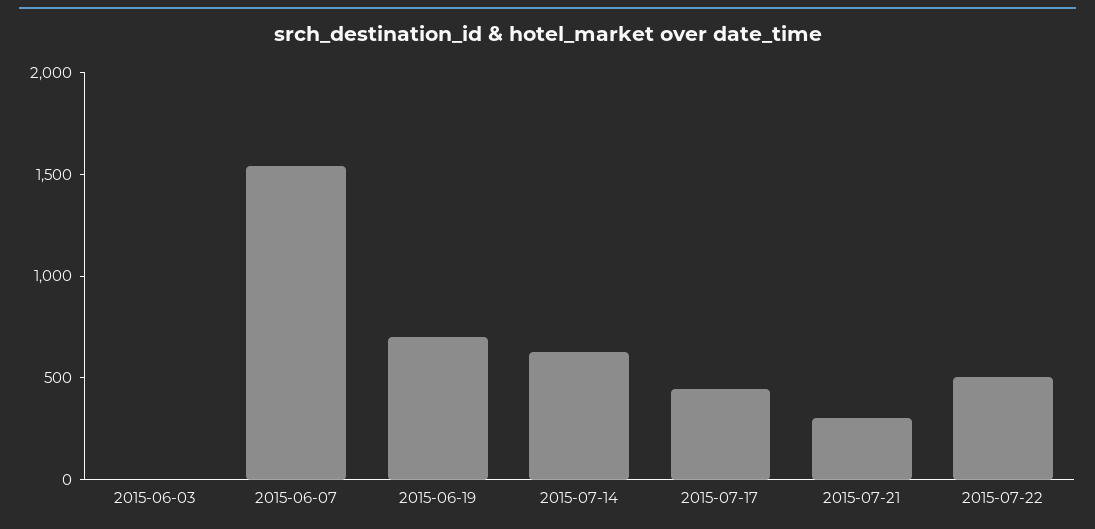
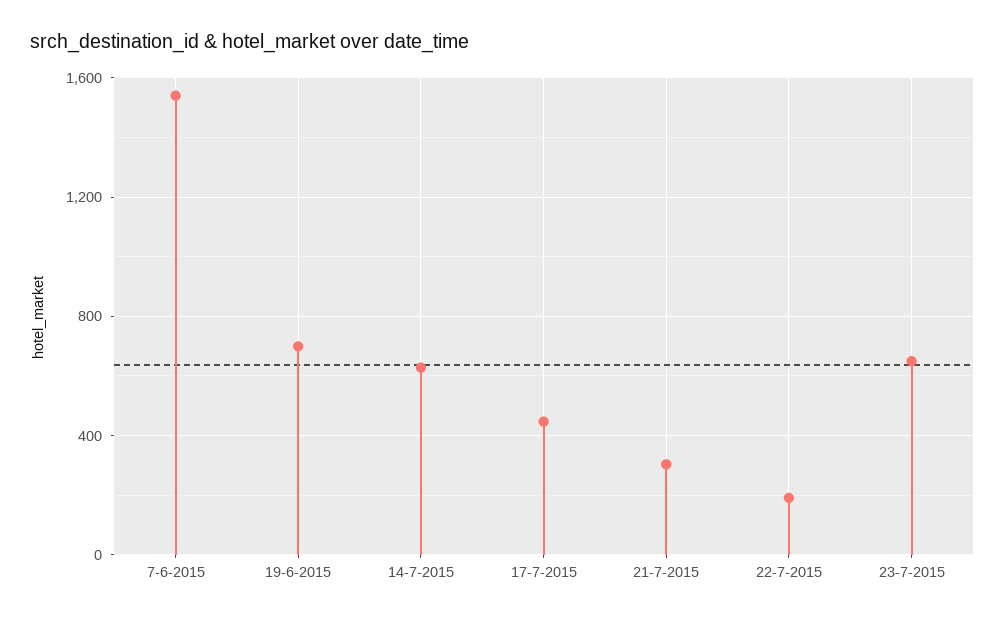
2015-06-03: 0 -> none
2015-07-22: 500 -> 200
23-7-2015: none -> 650

